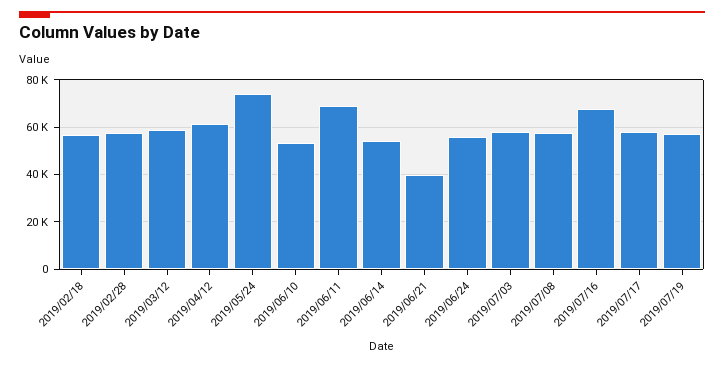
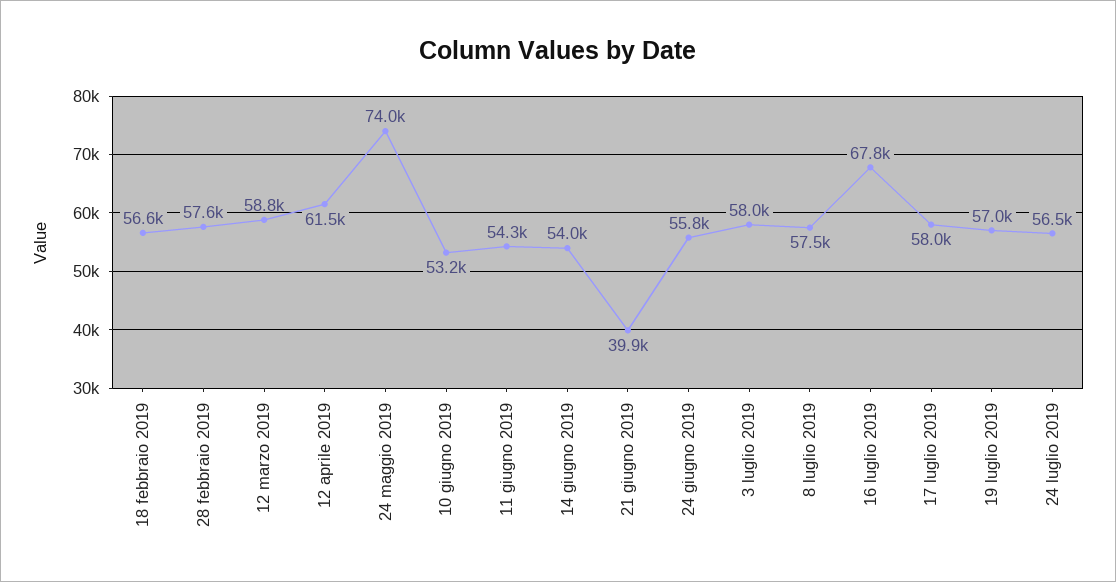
2019/06/11: 70000 -> 54300
24 luglio 2019: none -> 56500

